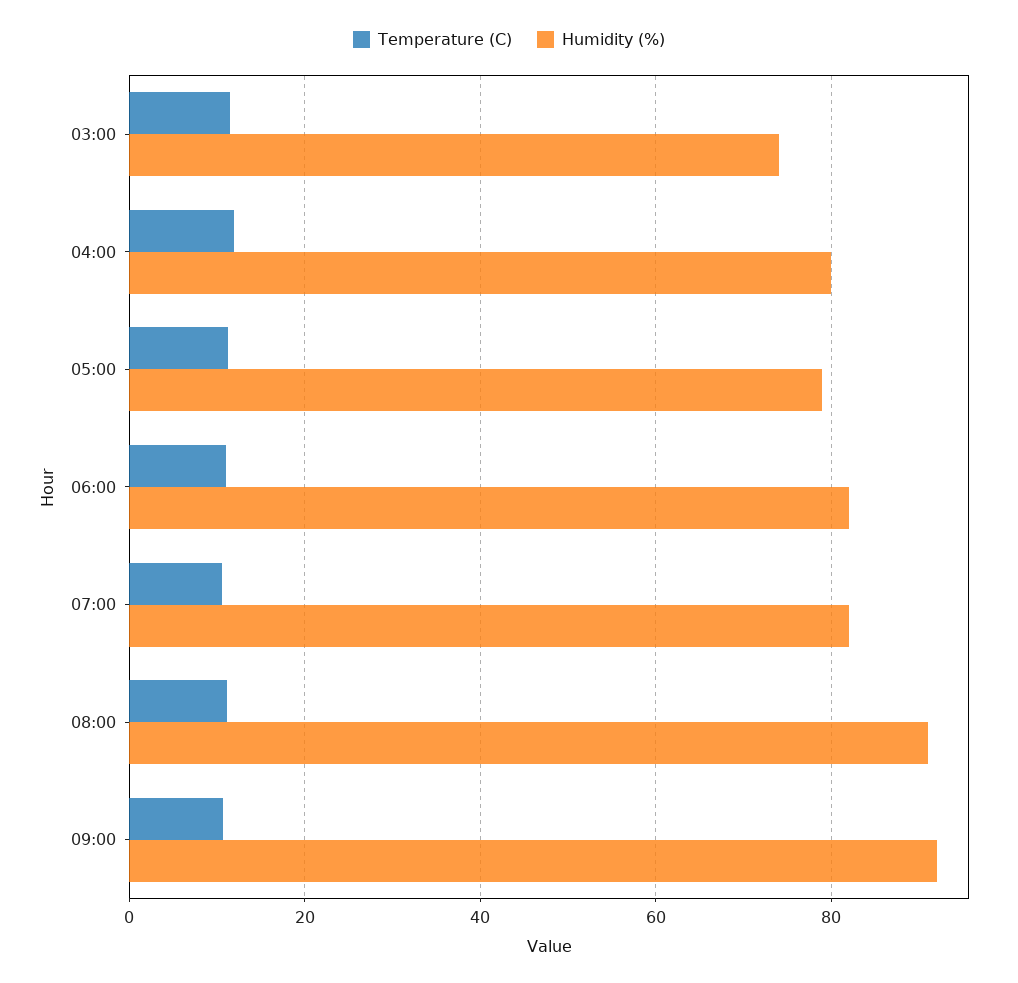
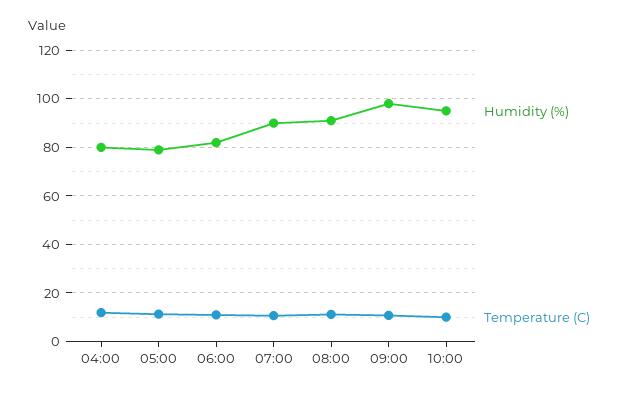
Temperature (C), 03:00: 12 -> none
Humidity (%), 03:00: 74 -> none
Humidity (%), 07:00: 82 -> 90
Humidity (%), 09:00: 92 -> 97.5
Humidity (%), 10:00: none -> 95
Temperature (C), 10:00: none -> 10

